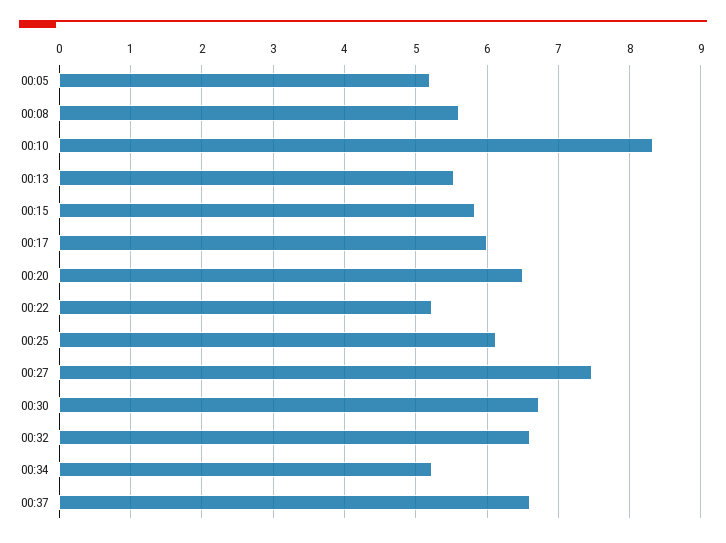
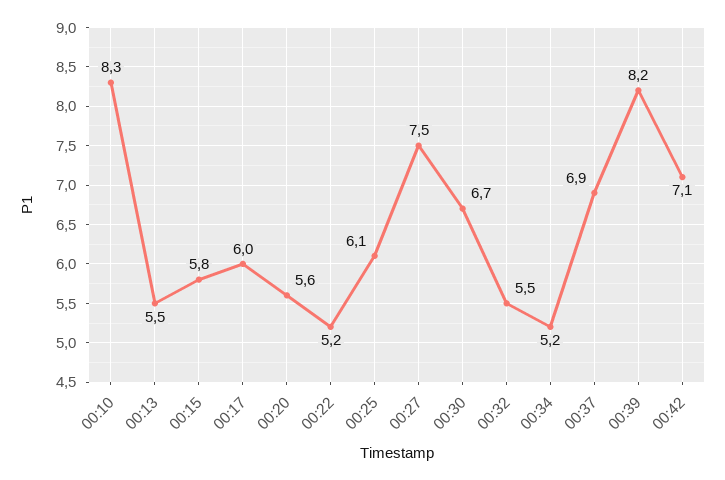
00:05: 5.2 -> none
00:08: 5.6 -> none
00:20: 6.5 -> 5.6
00:32: 6.6 -> 5.5
00:37: 6.6 -> 6.9
00:39: none -> 8.2
00:42: none -> 7.1

